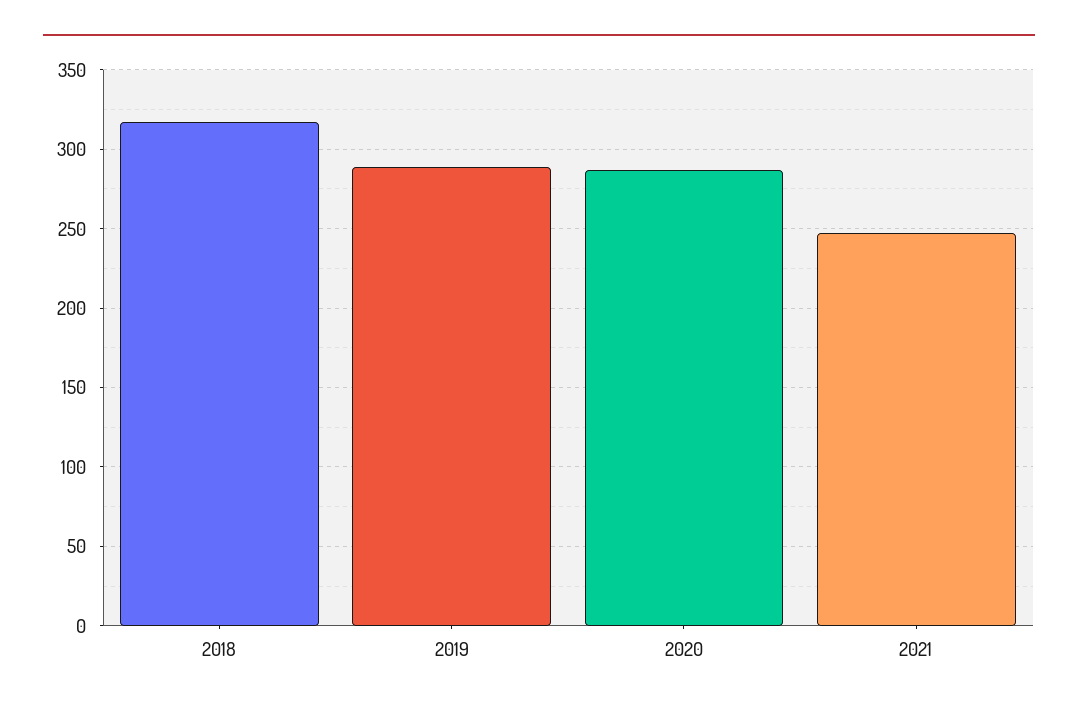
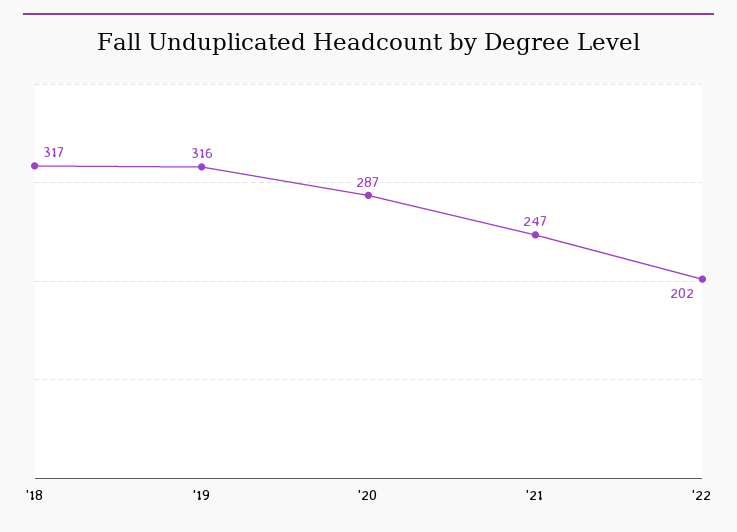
2019: 290 -> 316
'22: none -> 202

